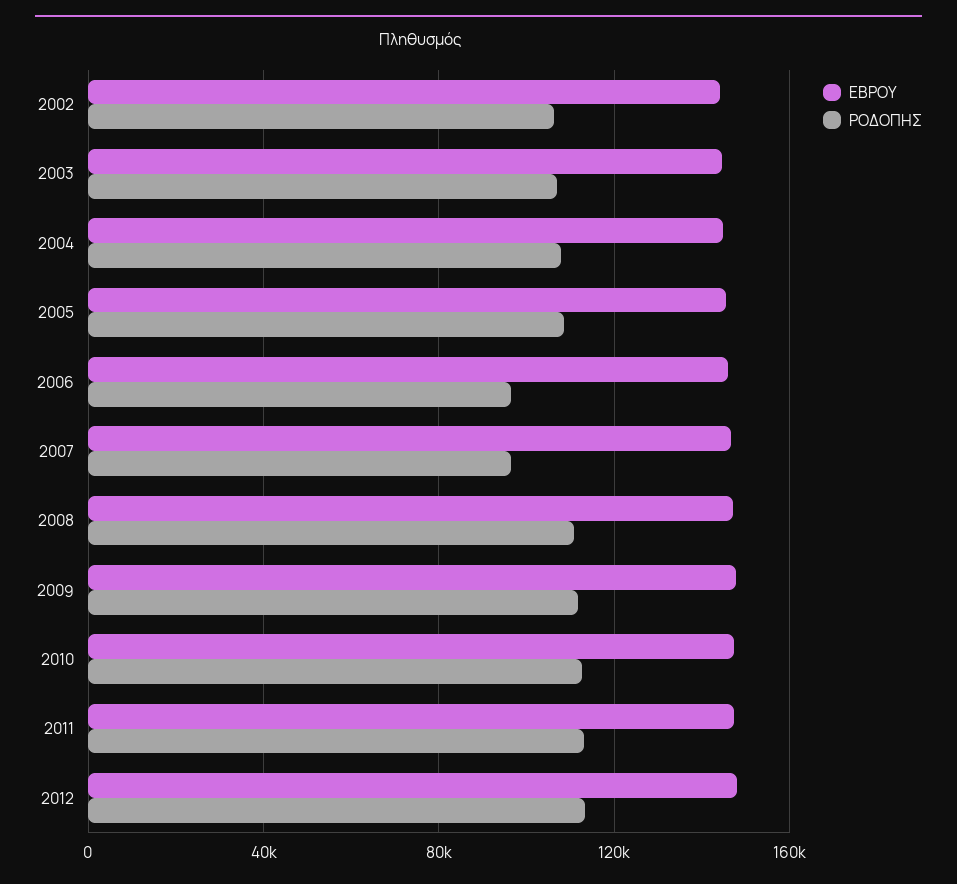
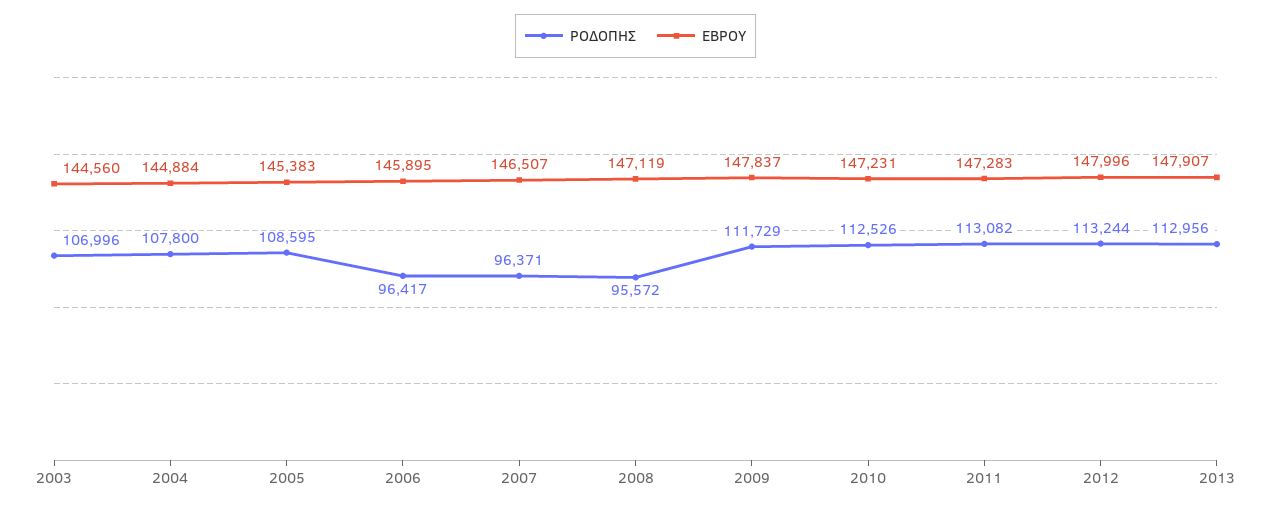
ΕΒΡΟΥ, 2002: 145000 -> none
ΡΟΔΟΠΗΣ, 2002: 105000 -> none
ΡΟΔΟΠΗΣ, 2008: 110000 -> 95572
ΡΟΔΟΠΗΣ, 2013: none -> 112956
ΕΒΡΟΥ, 2013: none -> 147907

